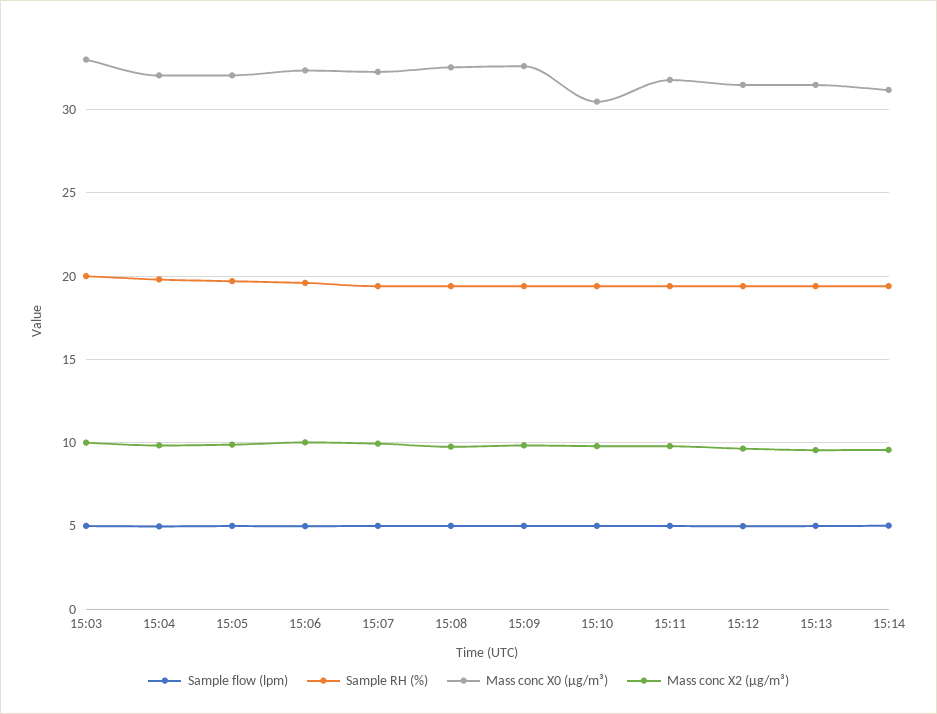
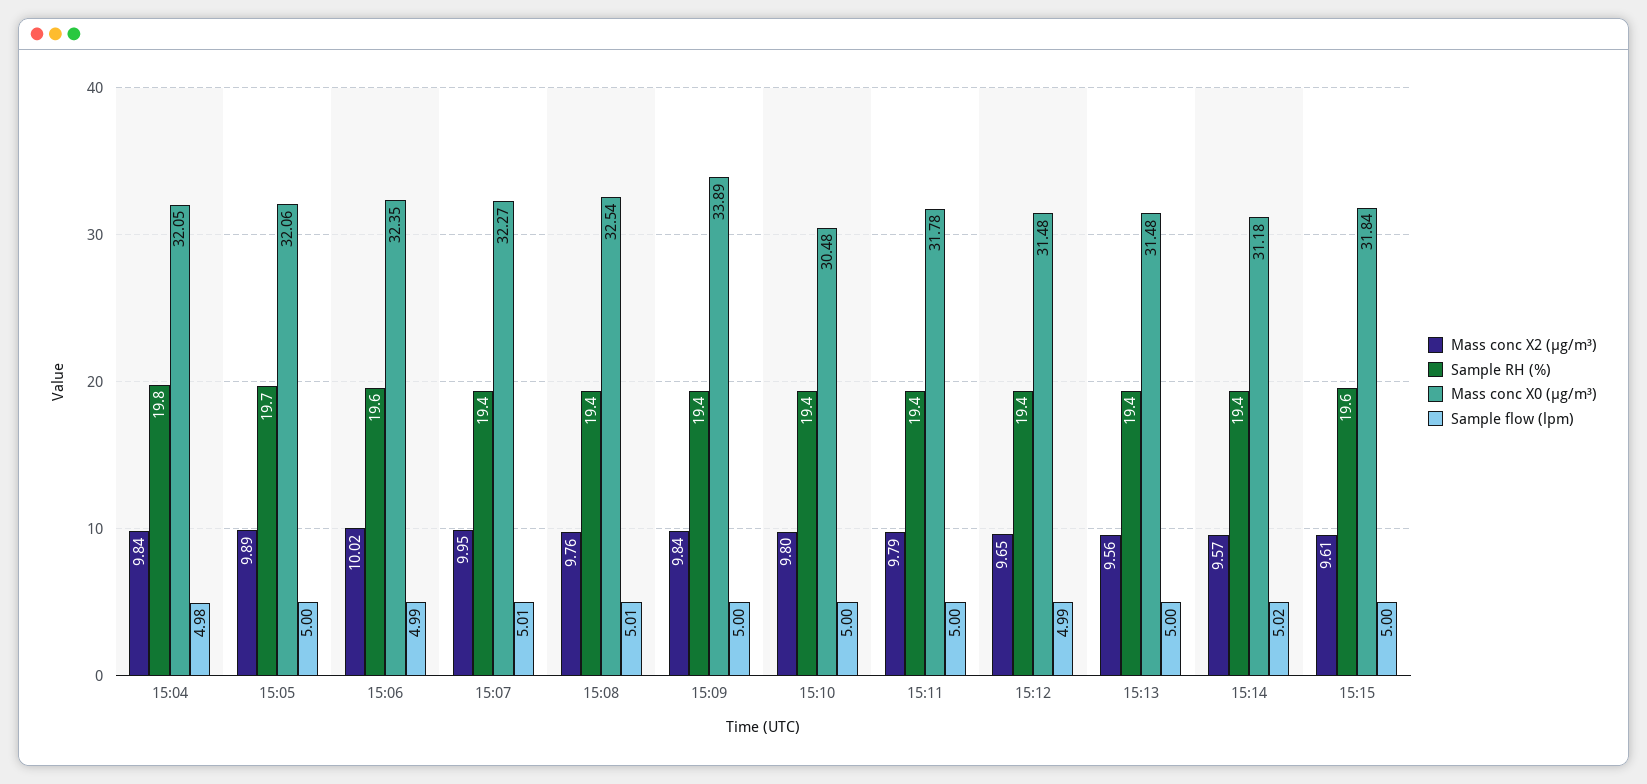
Sample flow (lpm), 15:03: 5 -> none
Sample RH (%), 15:03: 20 -> none
Mass conc X0 (μg/m³), 15:03: 33 -> none
Mass conc X2 (μg/m³), 15:03: 10 -> none
Mass conc X0 (μg/m³), 15:09: 32.5 -> 33.89
Mass conc X2 (μg/m³), 15:15: none -> 9.61
Sample RH (%), 15:15: none -> 19.6
Mass conc X0 (μg/m³), 15:15: none -> 31.84
Sample flow (lpm), 15:15: none -> 5

